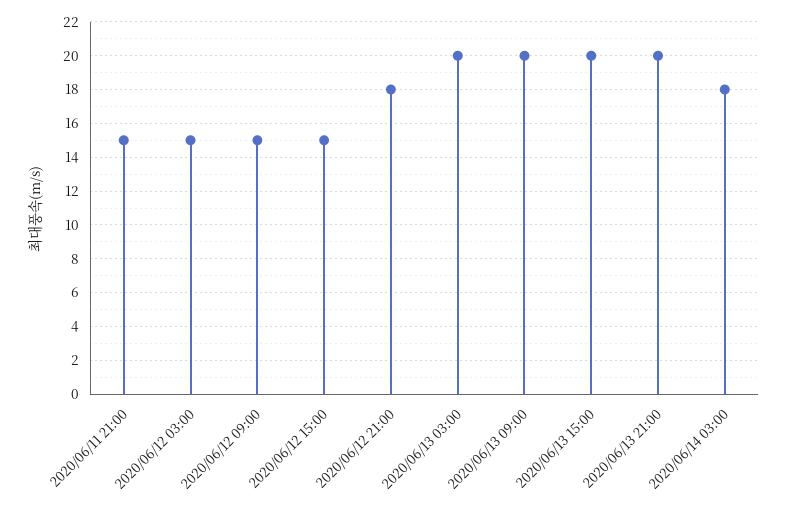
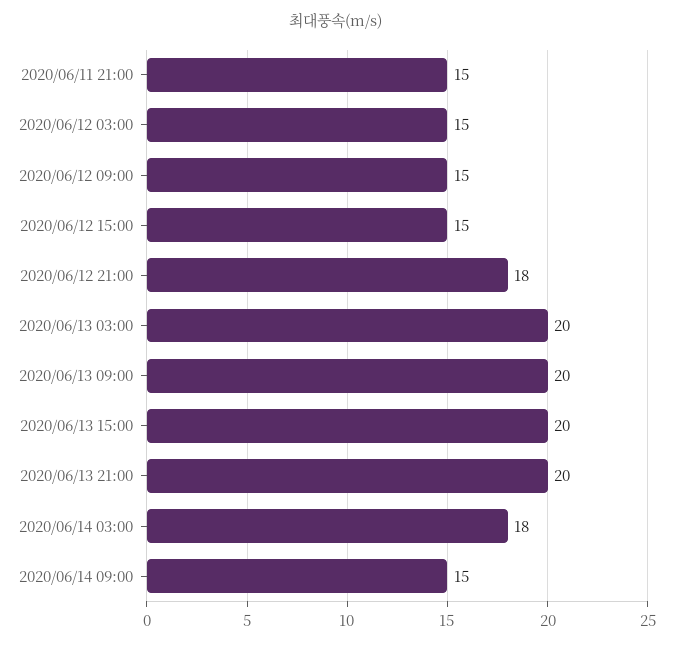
2020/06/14 09:00: none -> 15

